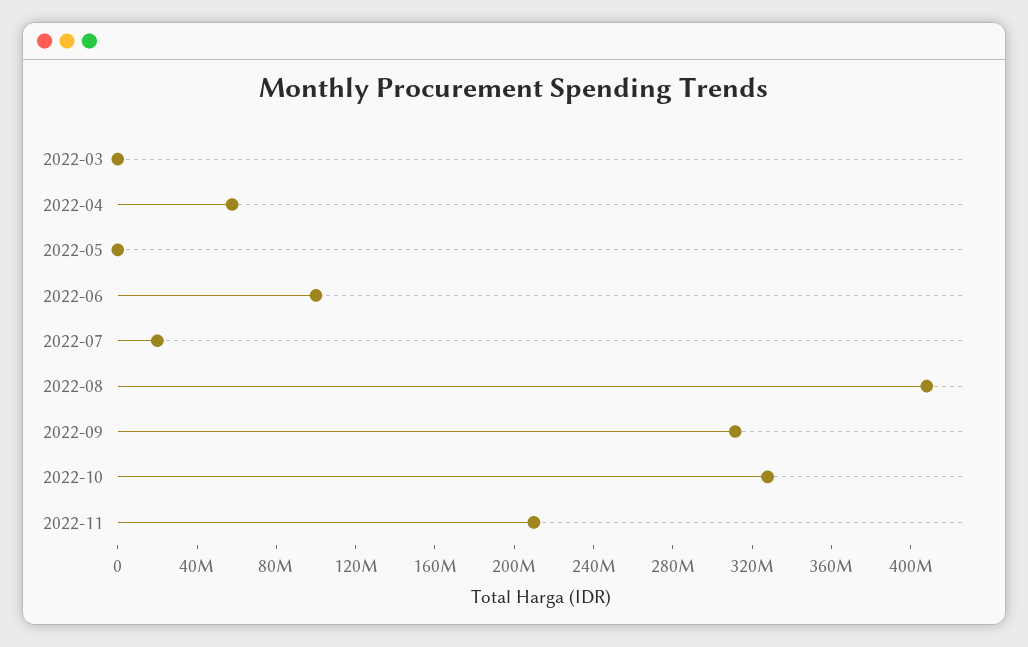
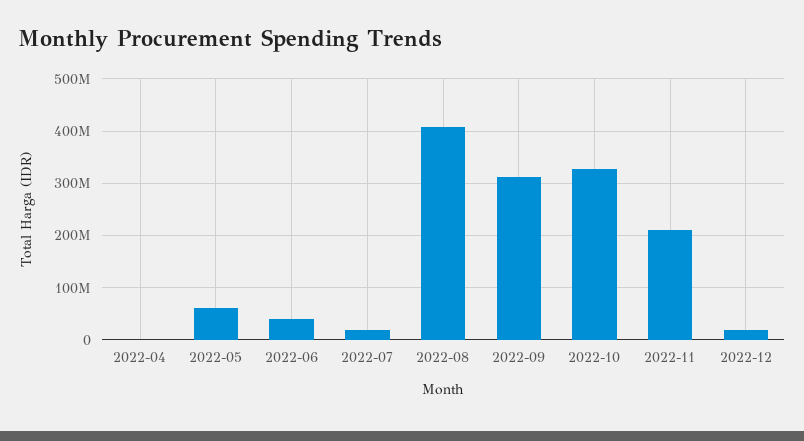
2022-03: 0 -> none
2022-04: 60000000 -> 0
2022-05: 0 -> 60000000
2022-06: 100000000 -> 40000000
2022-12: none -> 20000000

